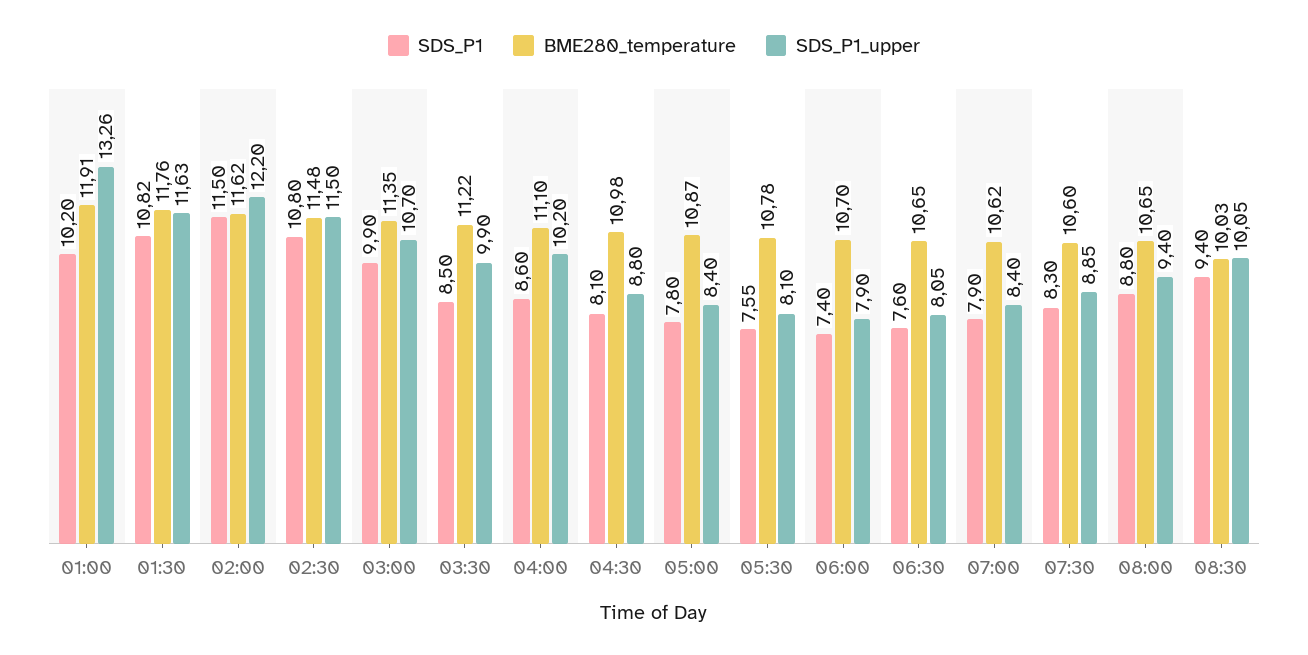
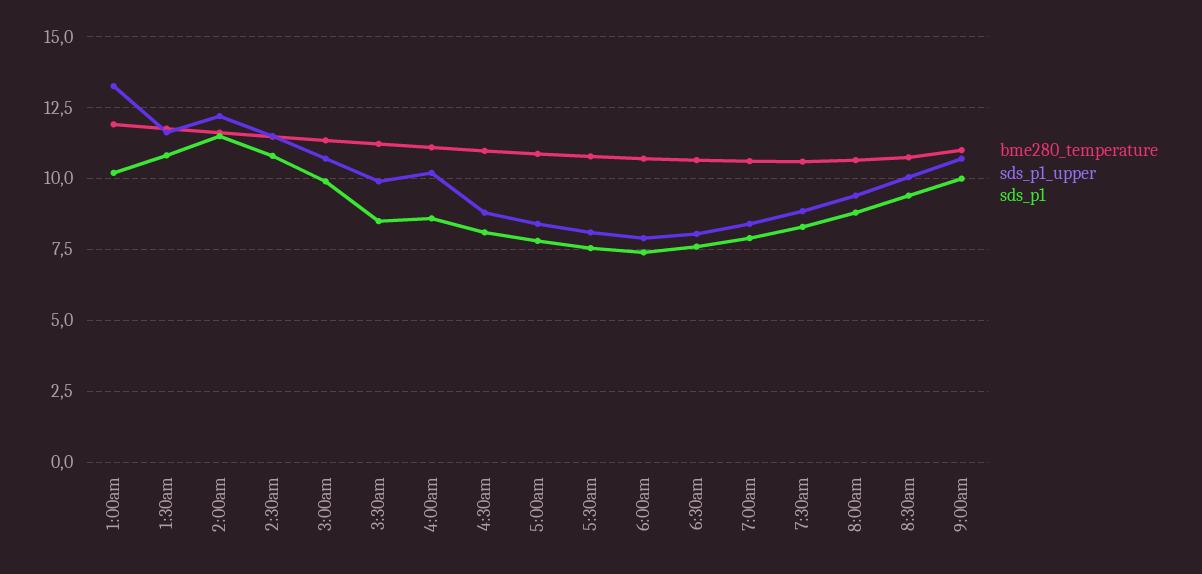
BME280_temperature, 08:30: 10.03 -> 10.75
BME280_temperature, 9:00am: none -> 11
SDS_P1_upper, 9:00am: none -> 10.75
SDS_P1, 9:00am: none -> 10

